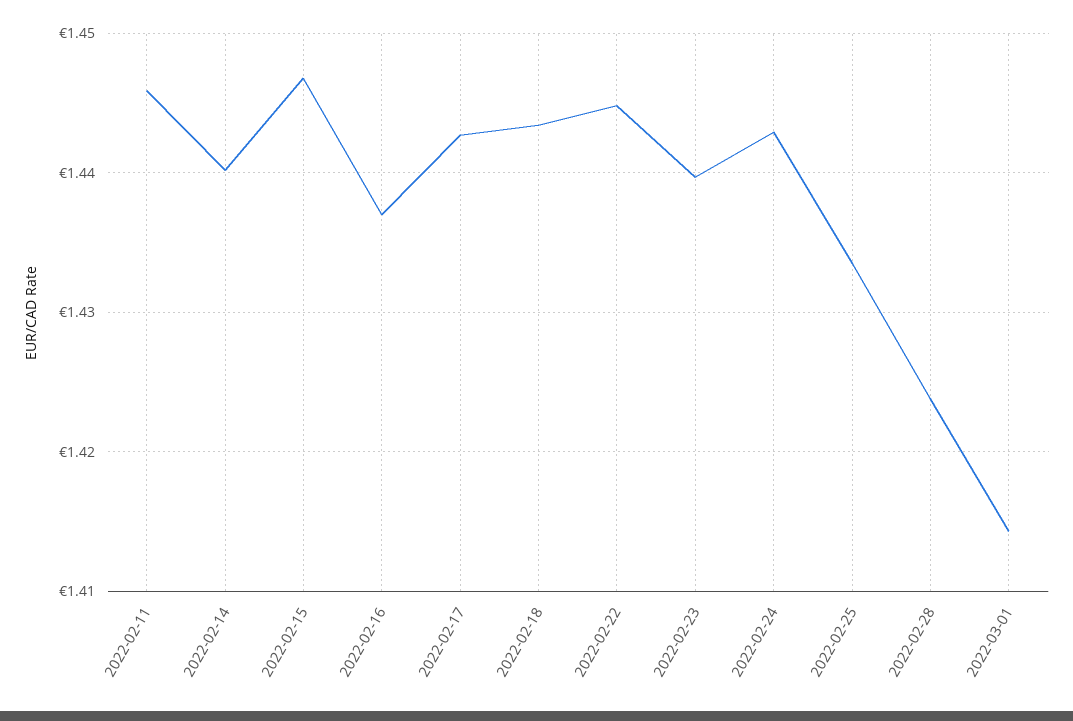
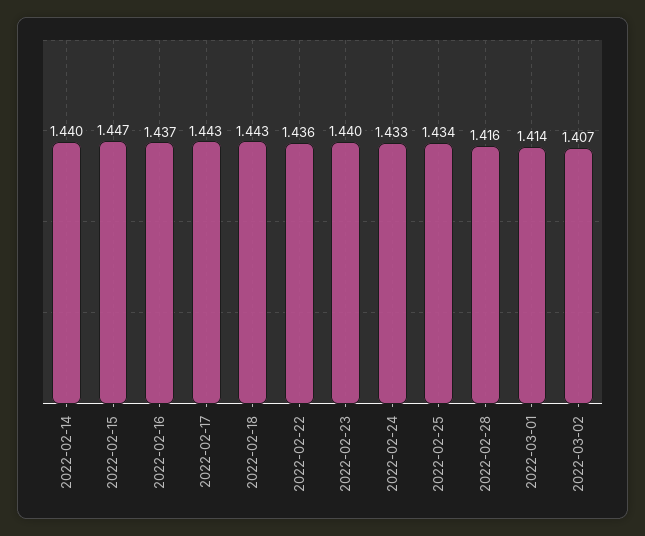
2022-02-11: 1.446 -> none
2022-02-22: 1.445 -> 1.436
2022-02-24: 1.443 -> 1.433
2022-02-28: 1.424 -> 1.416
2022-03-02: none -> 1.407

